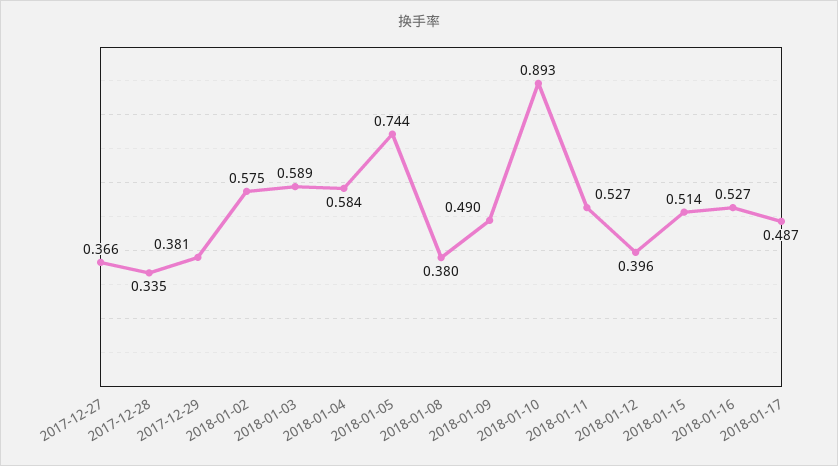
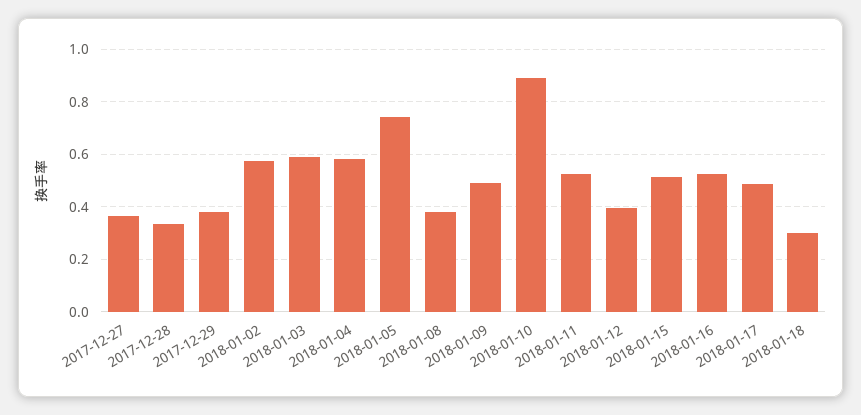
2018-01-18: none -> 0.3

